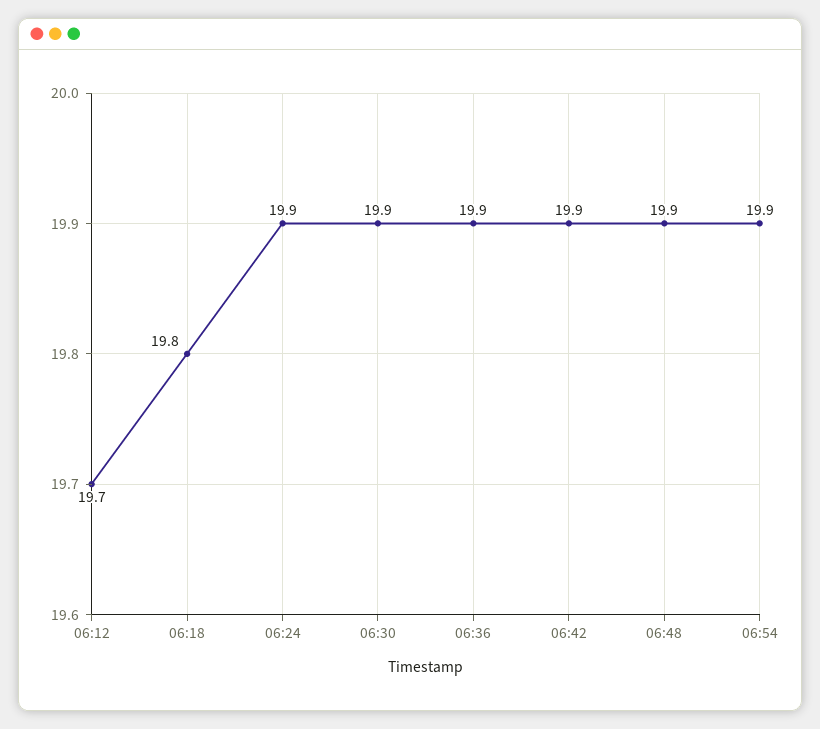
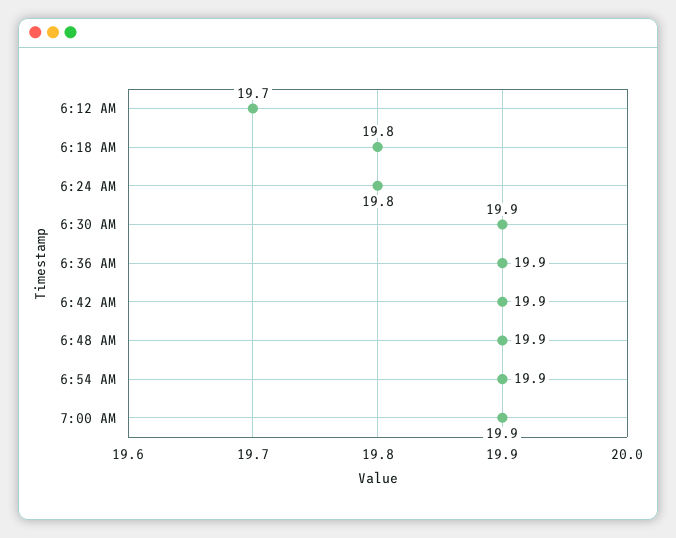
06:24: 19.9 -> 19.8
7:00 AM: none -> 19.9

